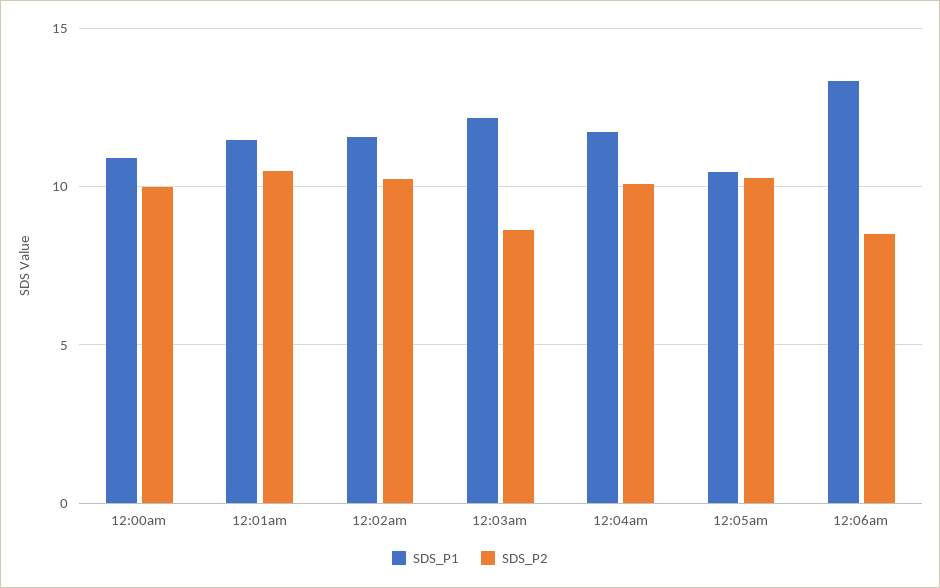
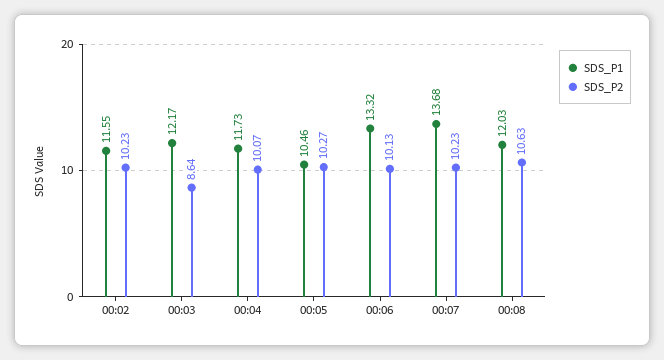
SDS_P1, 12:00am: 11 -> none
SDS_P2, 12:00am: 10 -> none
SDS_P1, 12:01am: 11.5 -> none
SDS_P2, 12:01am: 10.5 -> none
SDS_P2, 12:06am: 8.5 -> 10.13
SDS_P1, 00:07: none -> 13.68
SDS_P2, 00:07: none -> 10.23
SDS_P1, 00:08: none -> 12.03
SDS_P2, 00:08: none -> 10.63

